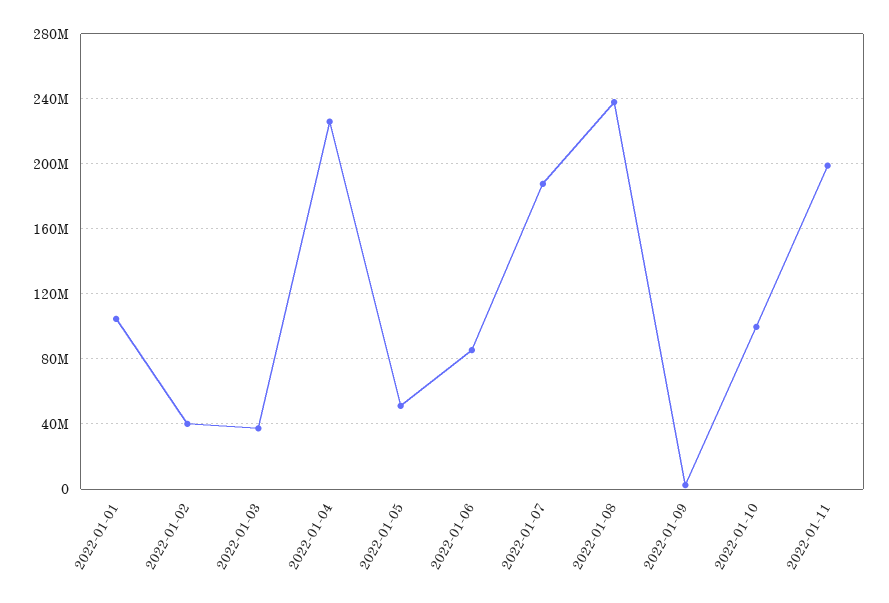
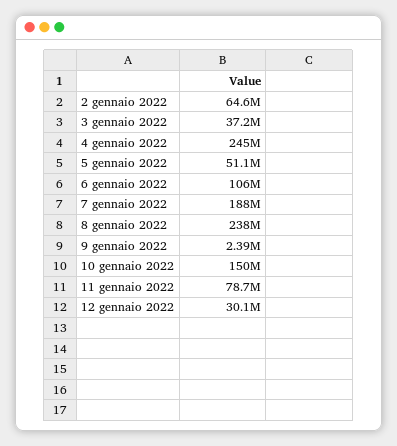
2022-01-01: 105000000 -> none
2022-01-02: 40000000 -> 64600000
2022-01-04: 225000000 -> 245000000
2022-01-06: 85000000 -> 106000000
2022-01-10: 100000000 -> 150000000
2022-01-11: 200000000 -> 78700000
12 gennaio 2022: none -> 30100000

